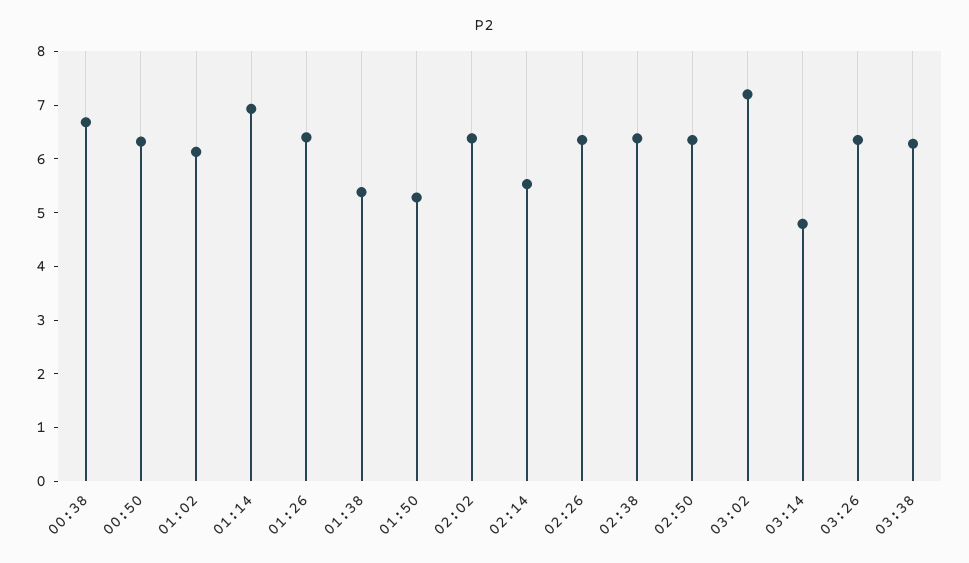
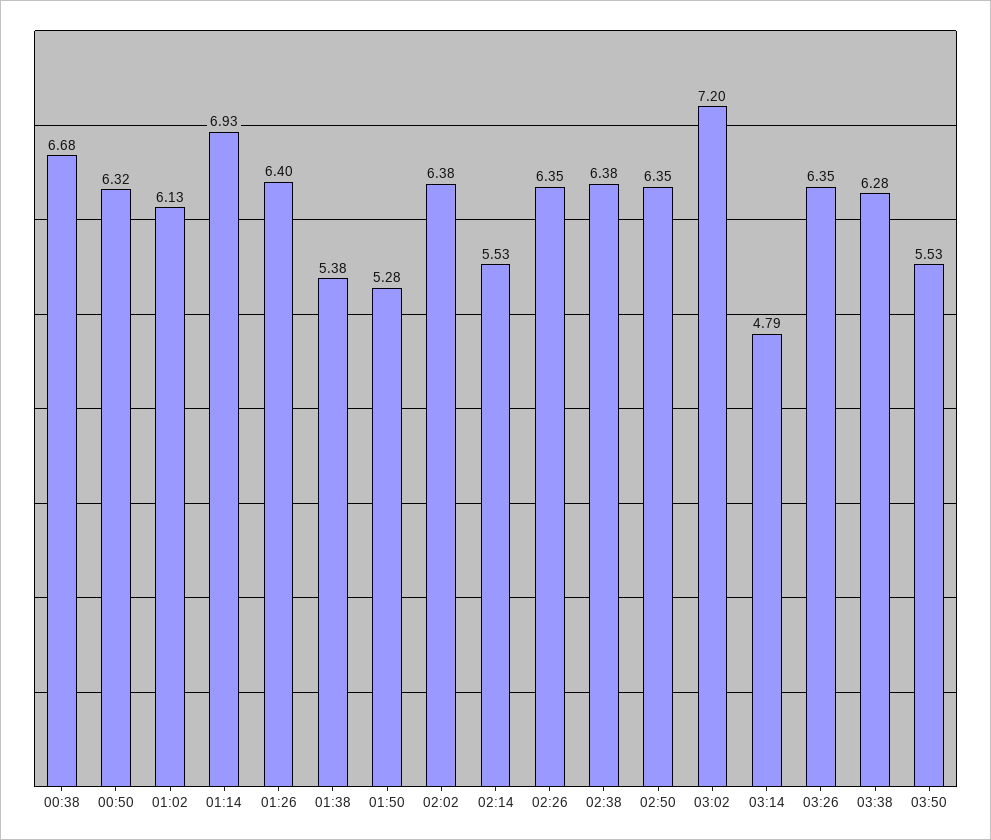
03:50: none -> 5.53

